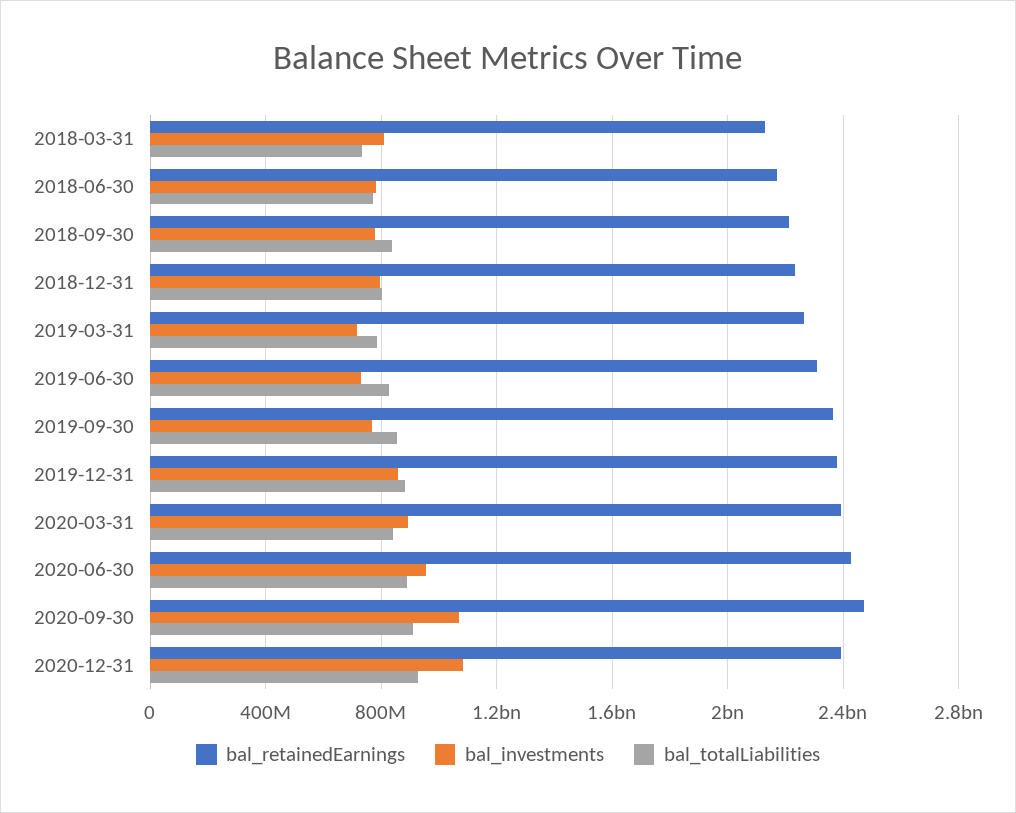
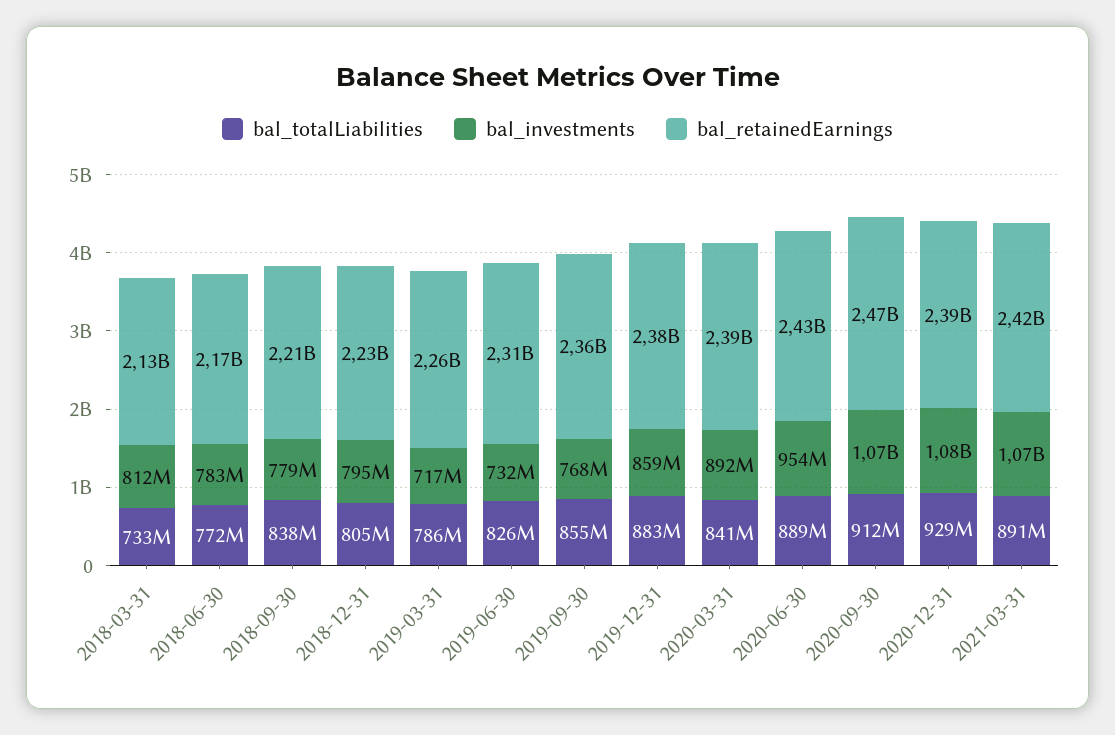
bal_totalLiabilities, 2021-03-31: none -> 891000000
bal_investments, 2021-03-31: none -> 1070000000
bal_retainedEarnings, 2021-03-31: none -> 2420000000

